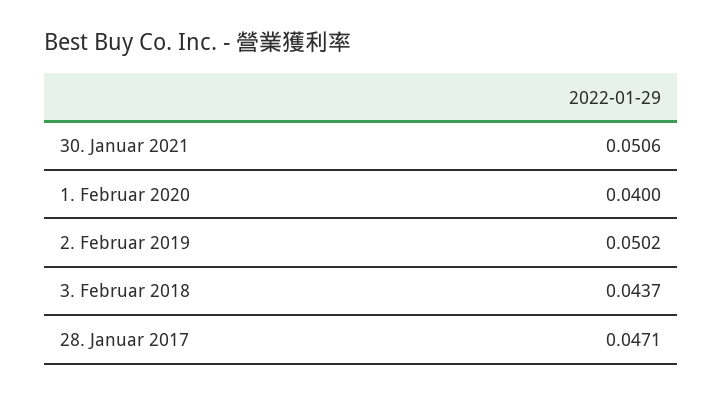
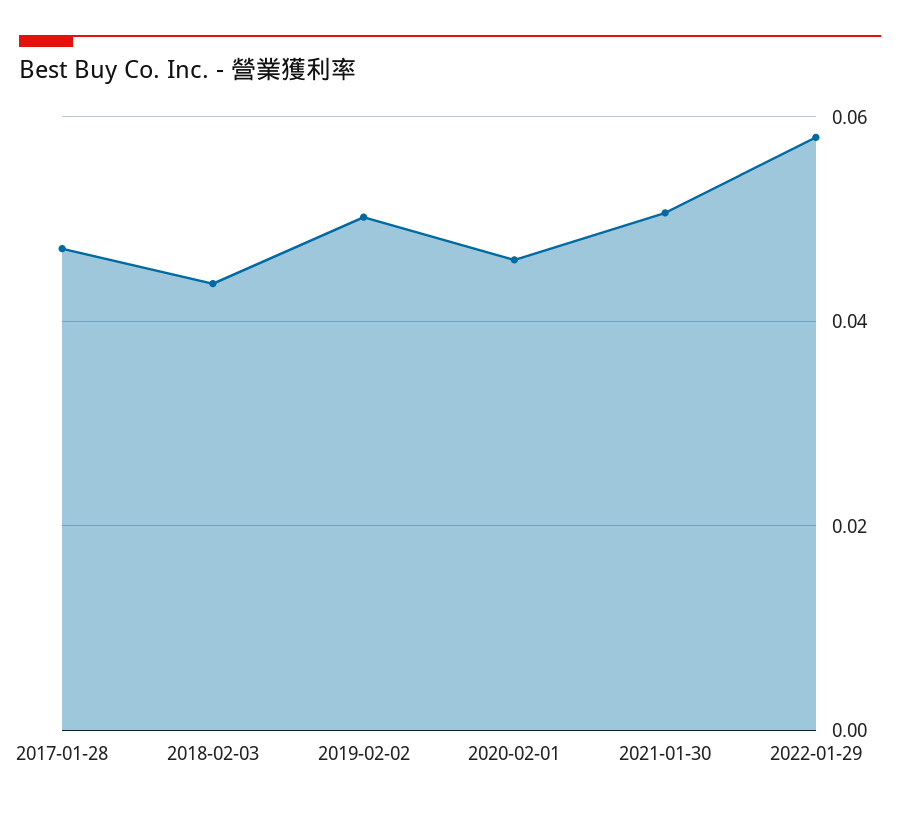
1. Februar 2020: 0.04 -> 0.046
2022-01-29: none -> 0.058

